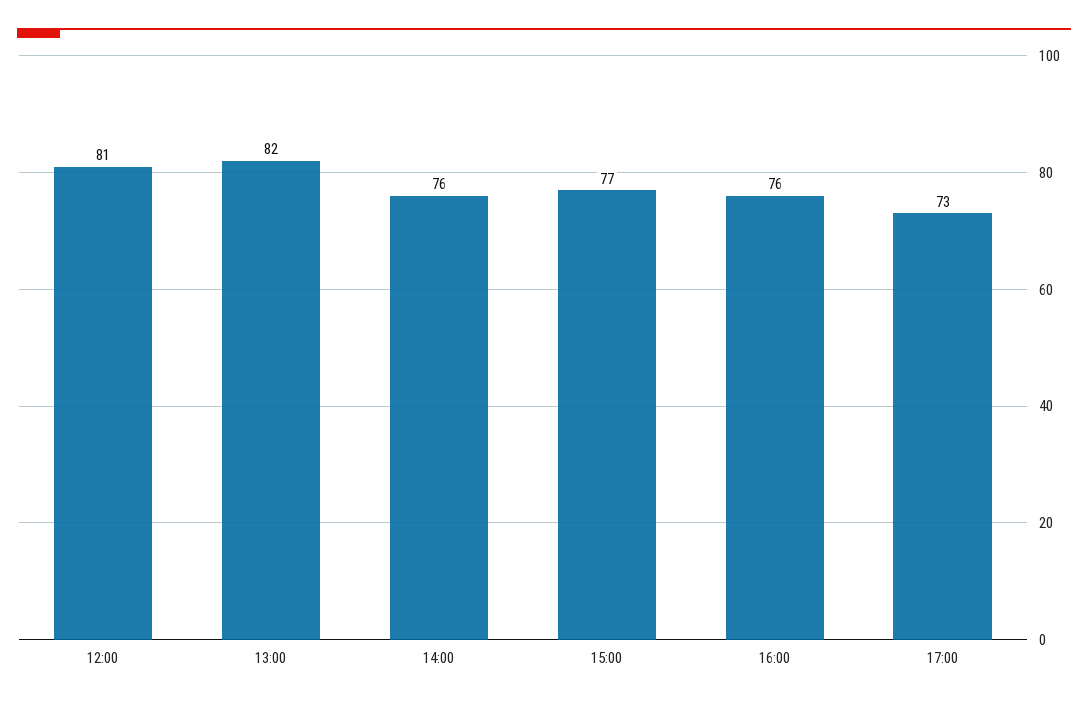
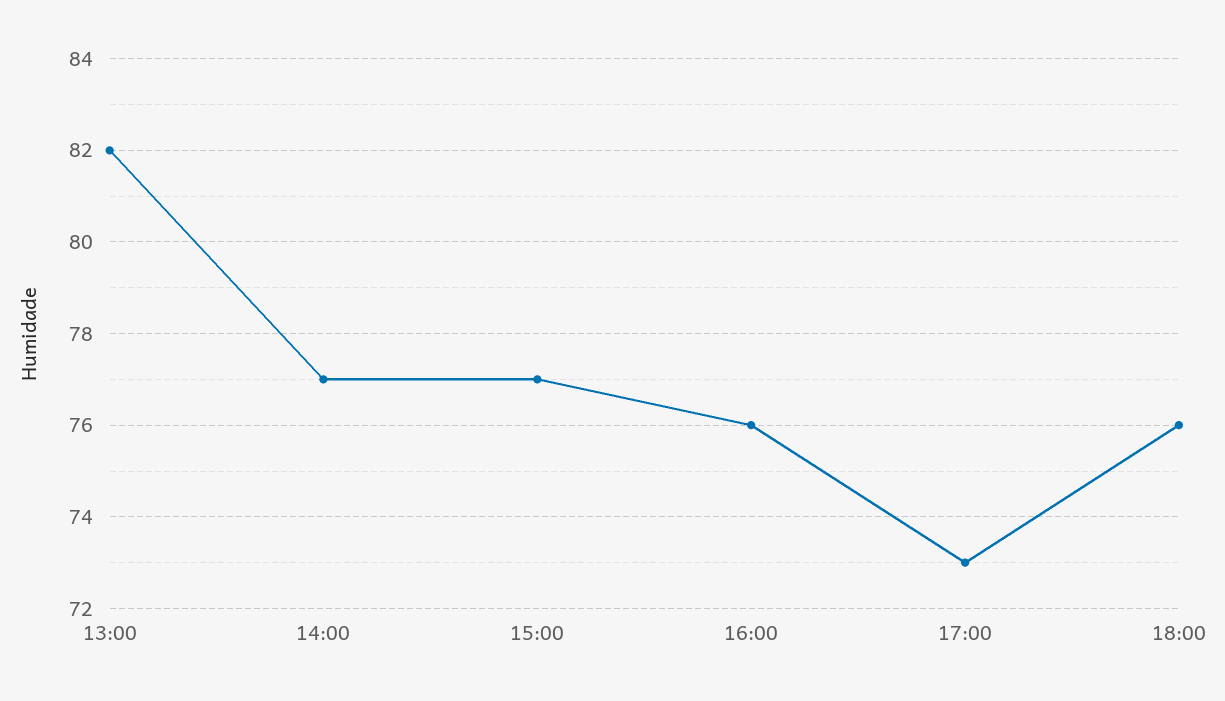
12:00: 81 -> none
14:00: 76 -> 77
18:00: none -> 76

